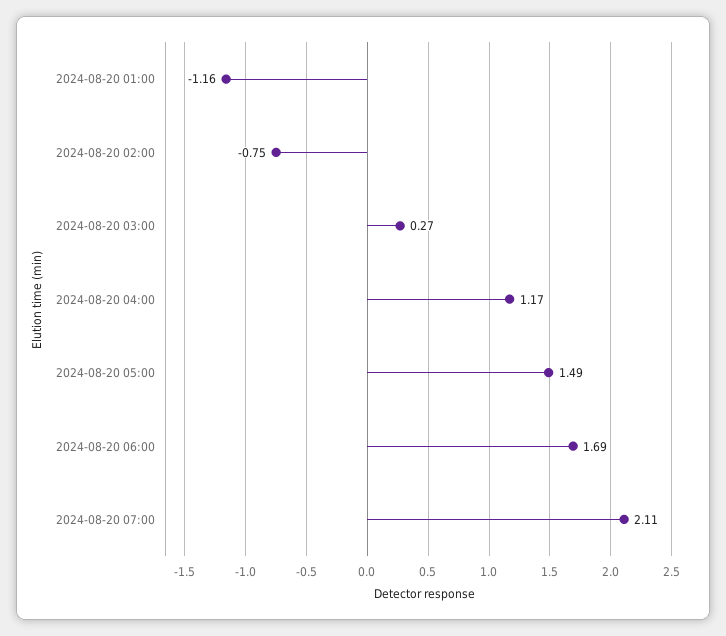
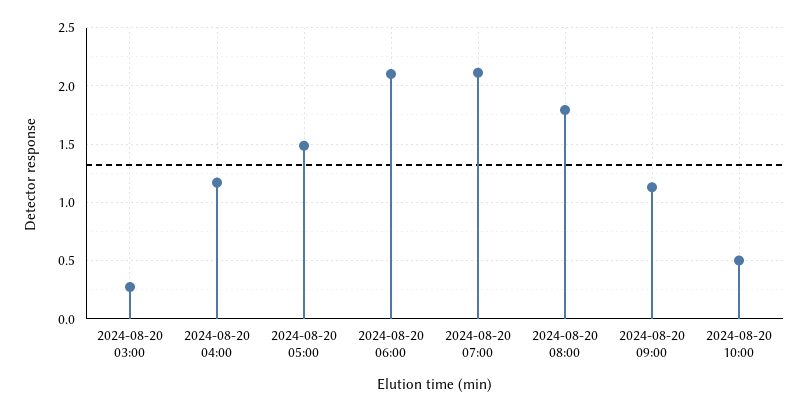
2024-08-20 01:00: -1.16 -> none
2024-08-20 02:00: -0.75 -> none
2024-08-20 06:00: 1.69 -> 2.1
2024-08-20 08:00: none -> 1.8
2024-08-20 09:00: none -> 1.1
2024-08-20 10:00: none -> 0.5

